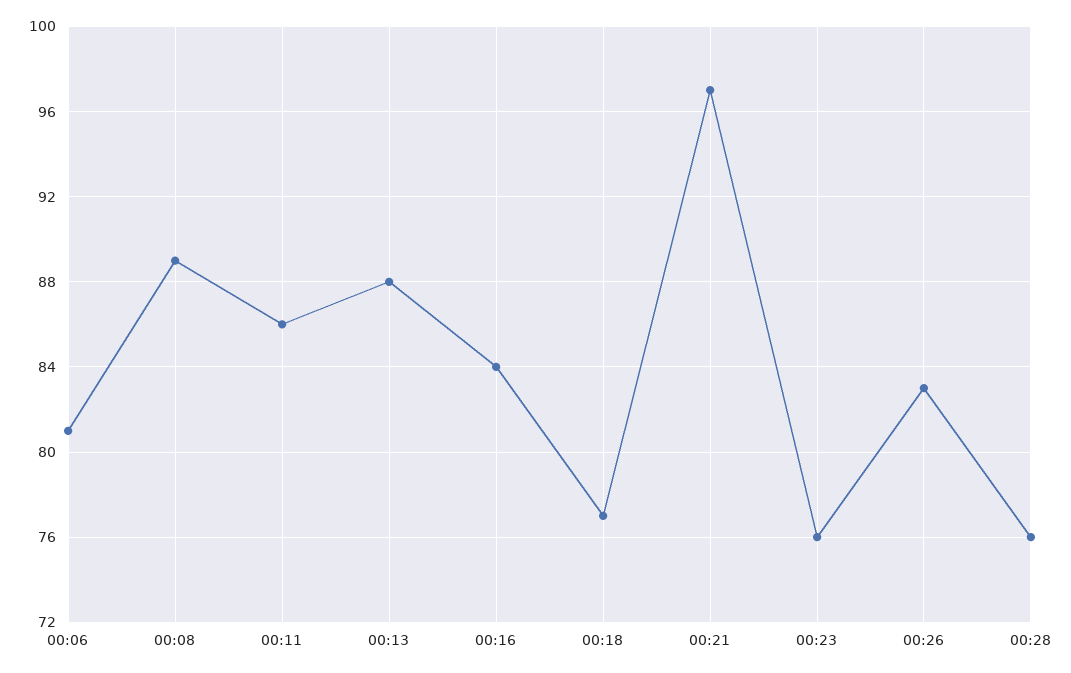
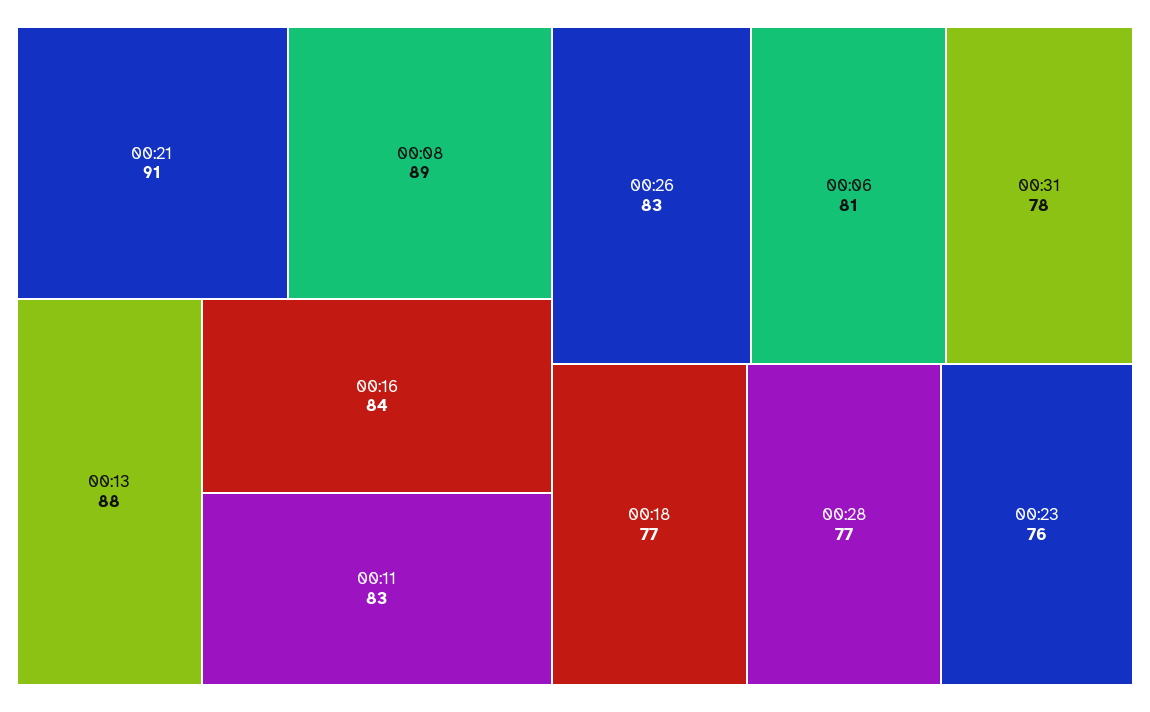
00:11: 86 -> 83
00:21: 97 -> 91
00:28: 76 -> 77
00:31: none -> 78

